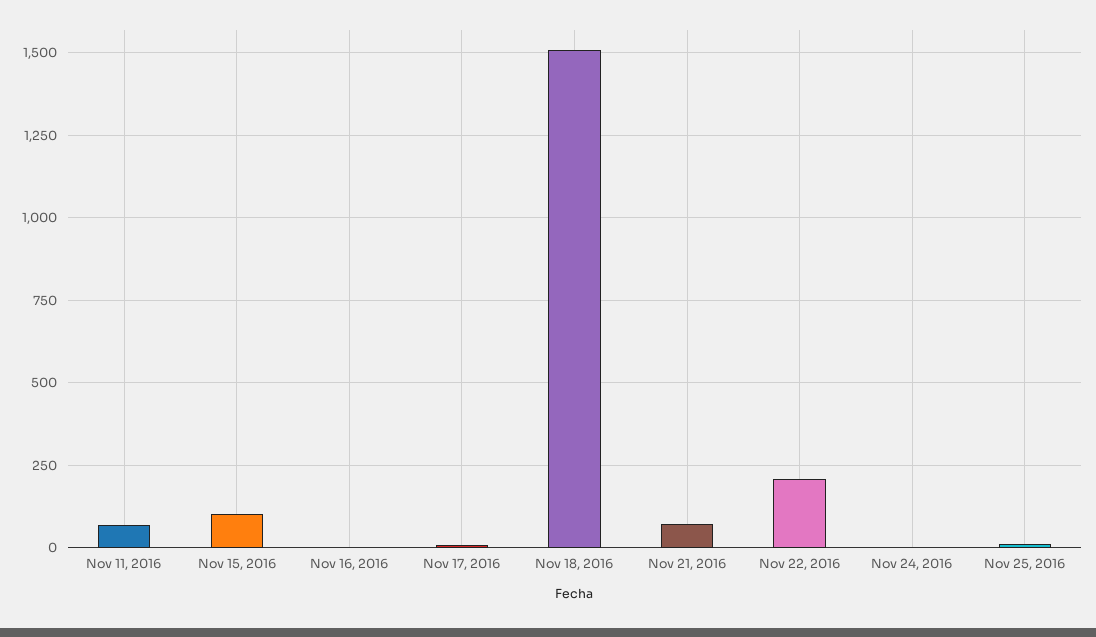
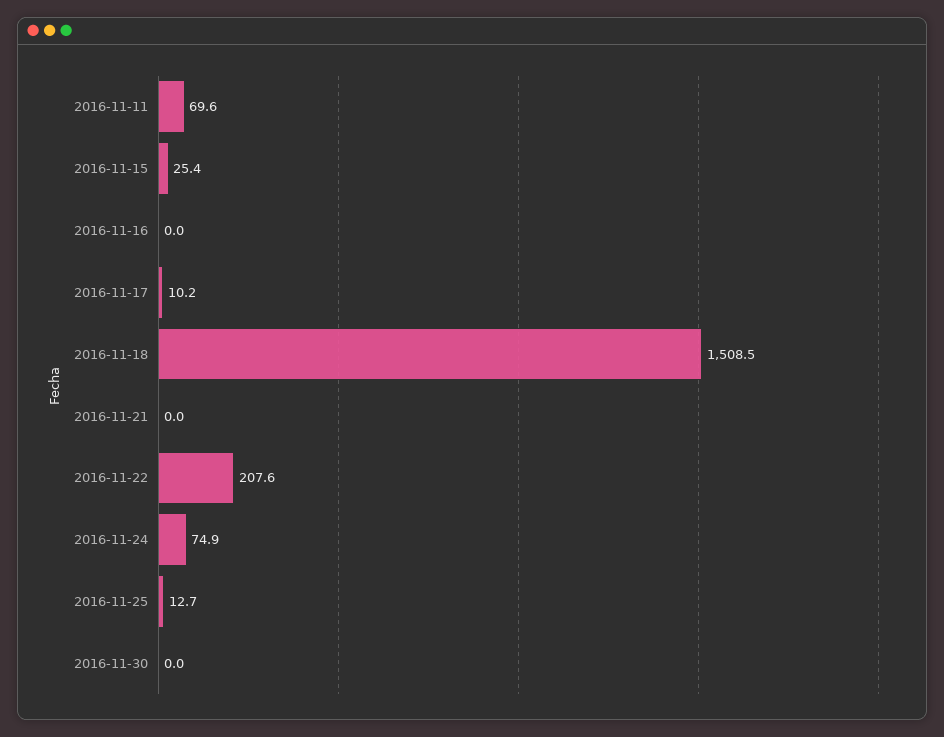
Nov 15, 2016: 100 -> 25.4
Nov 21, 2016: 75 -> 0
Nov 24, 2016: 0 -> 74.9
2016-11-30: none -> 0

